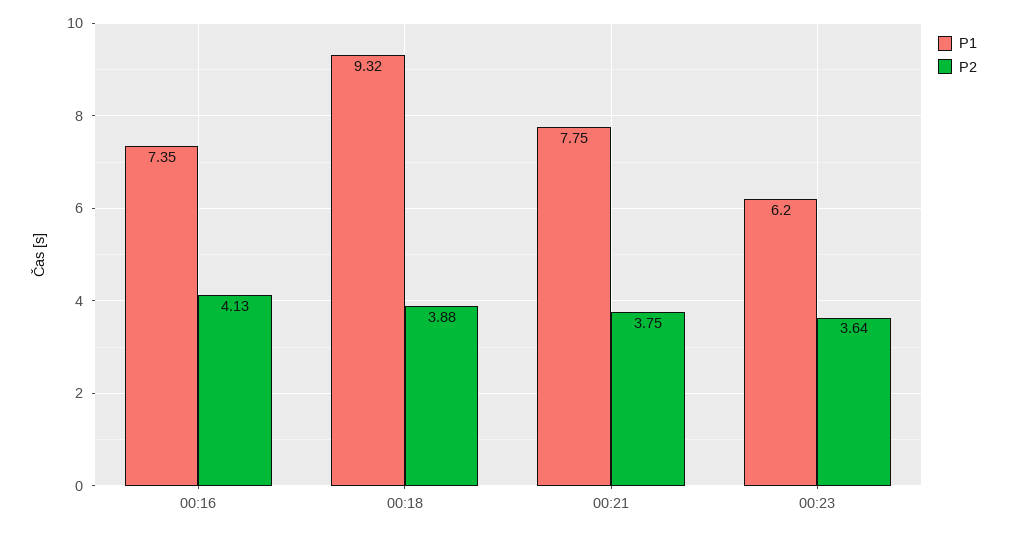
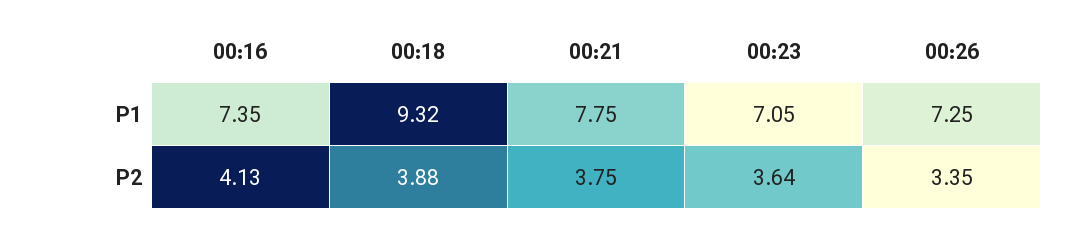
P1, 00:23: 6.2 -> 7.05
P1, 00:26: none -> 7.25
P2, 00:26: none -> 3.35

